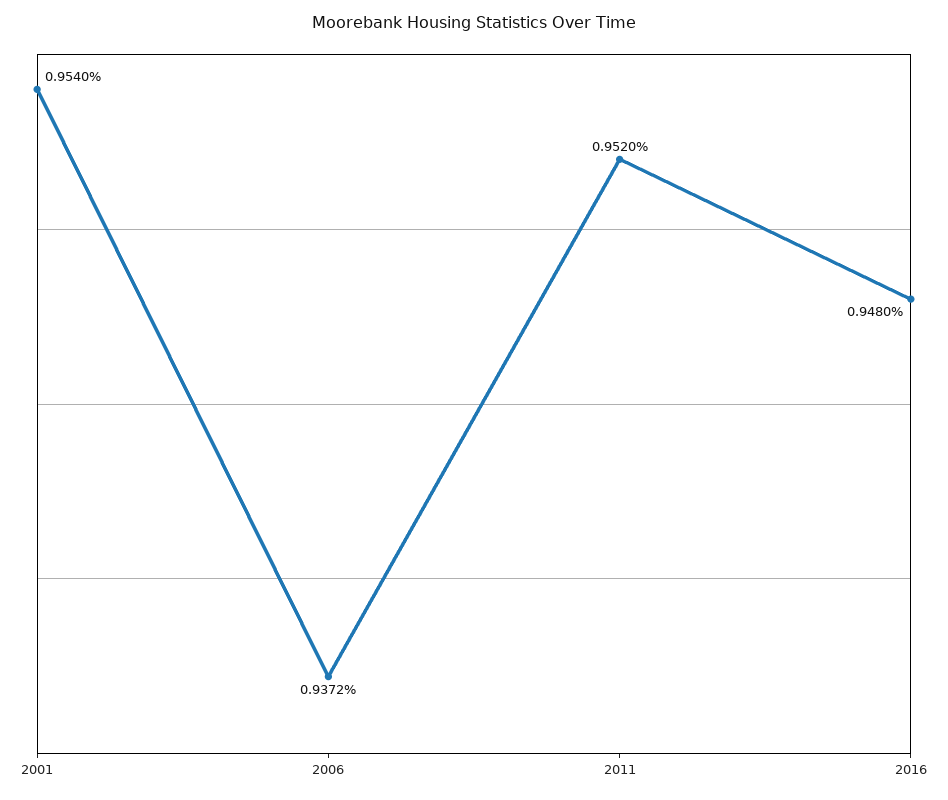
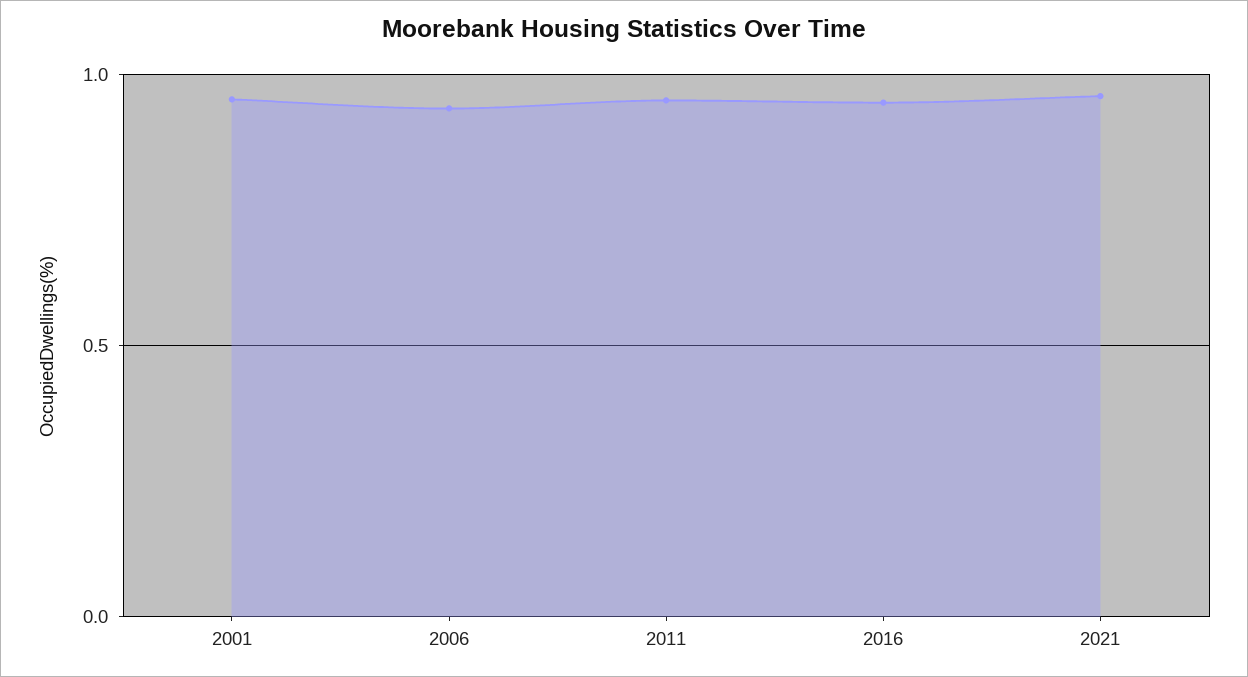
2021: none -> 0.95

